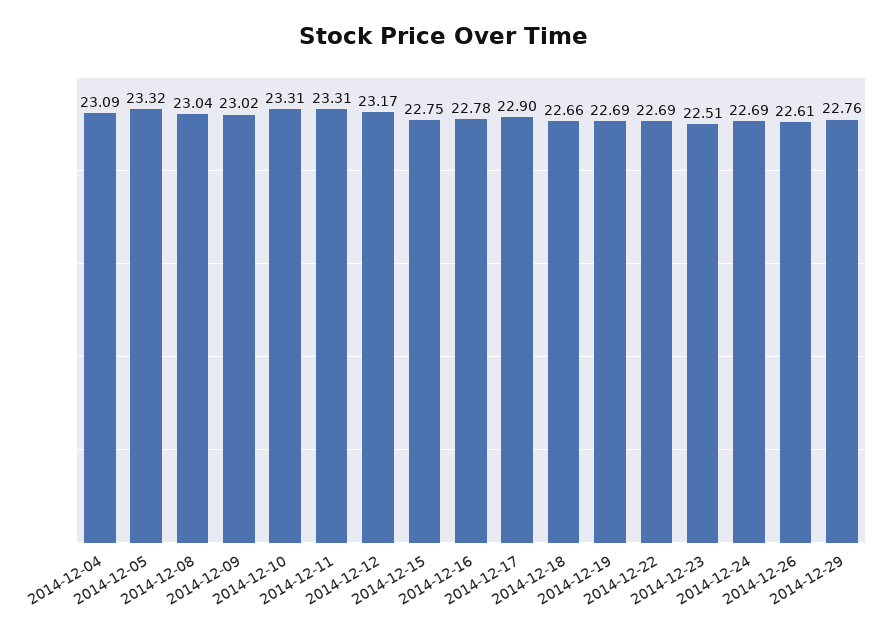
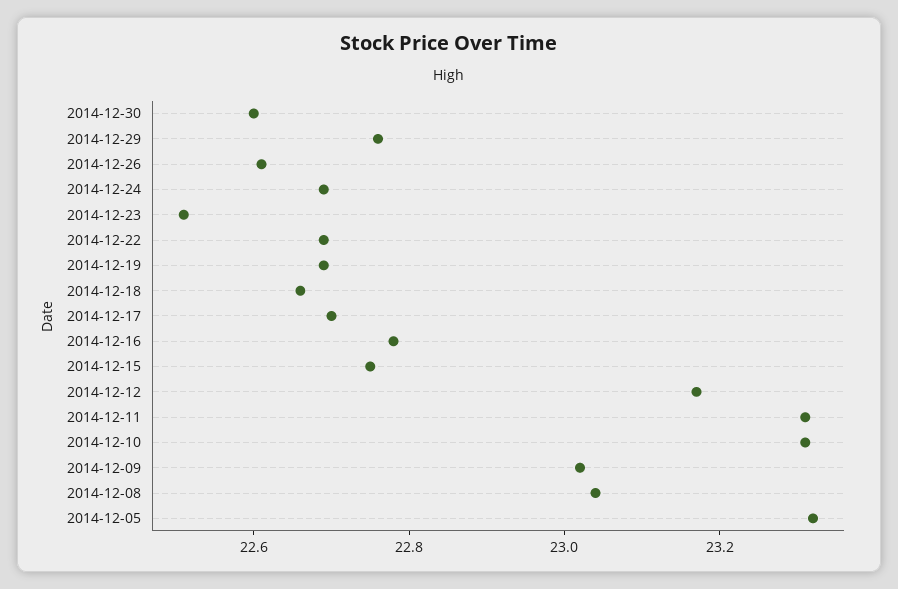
2014-12-04: 23.09 -> none
2014-12-17: 22.9 -> 22.7
2014-12-30: none -> 22.6

